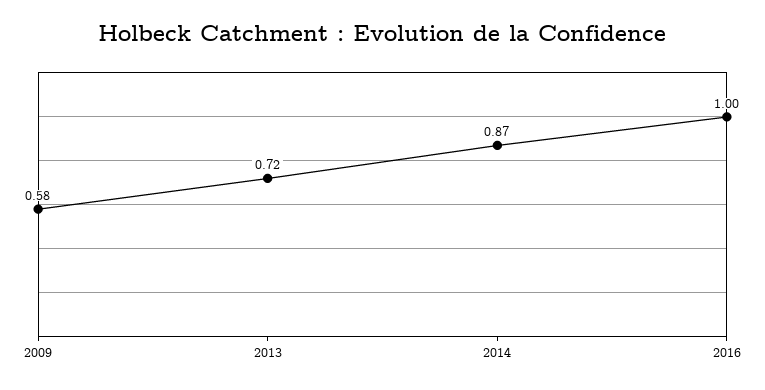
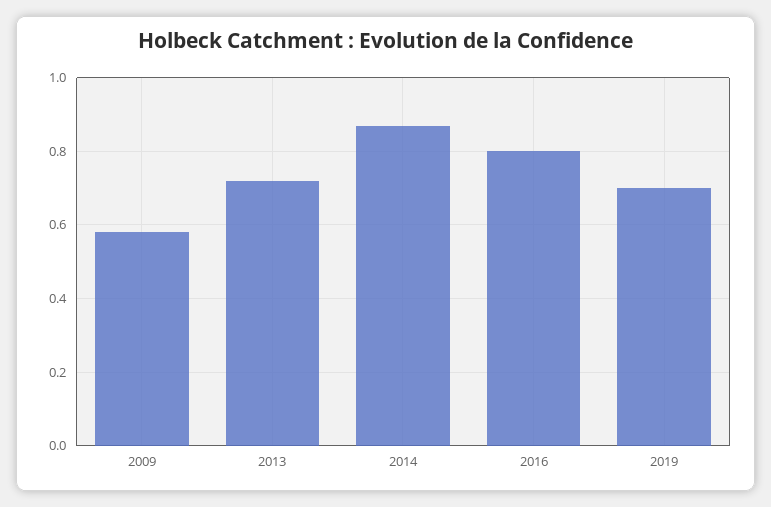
2016: 1 -> 0.8
2019: none -> 0.7

